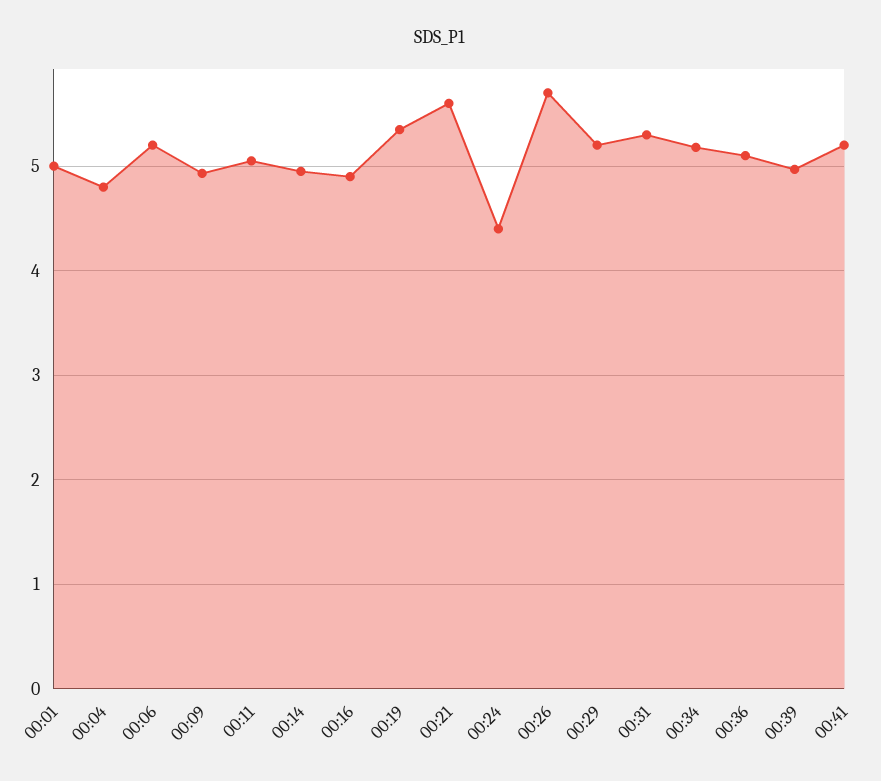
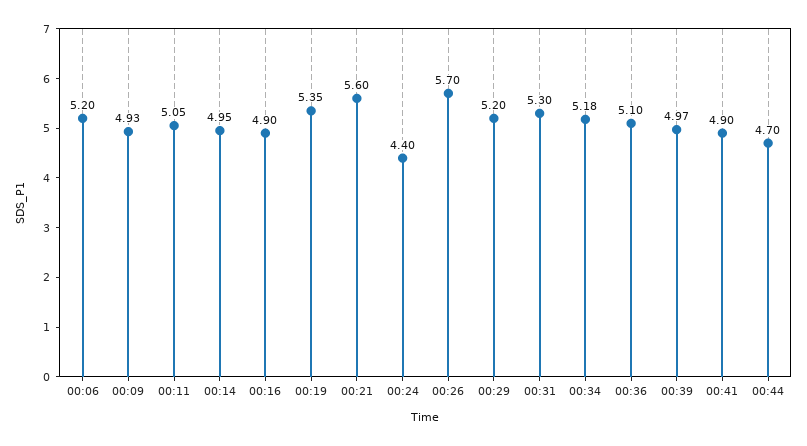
00:01: 5 -> none
00:04: 4.8 -> none
00:41: 5.2 -> 4.9
00:44: none -> 4.7

